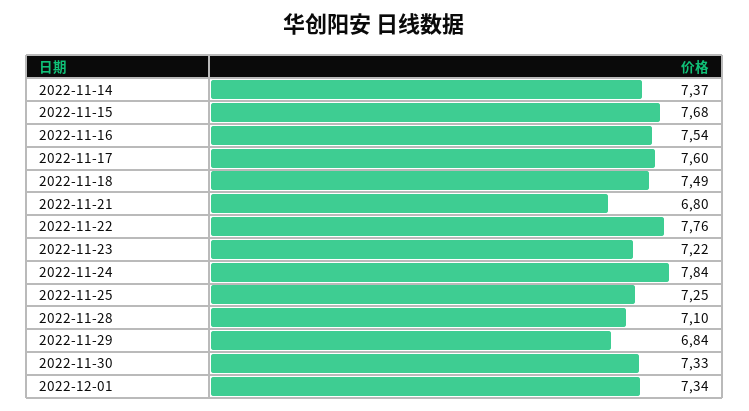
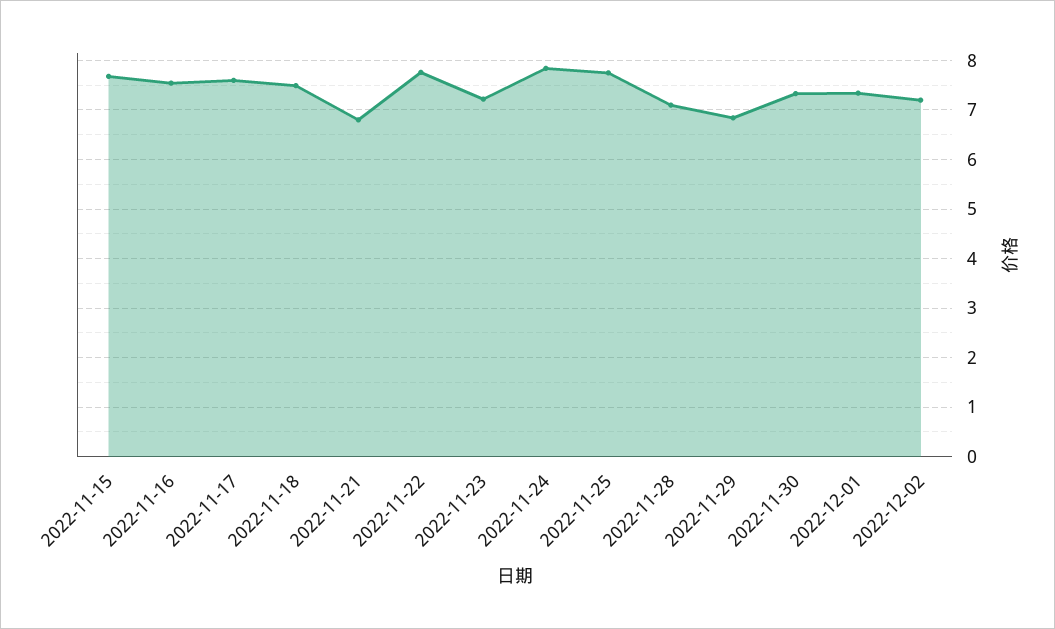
2022-11-14: 7.37 -> none
2022-11-25: 7.25 -> 7.8
2022-12-02: none -> 7.2

